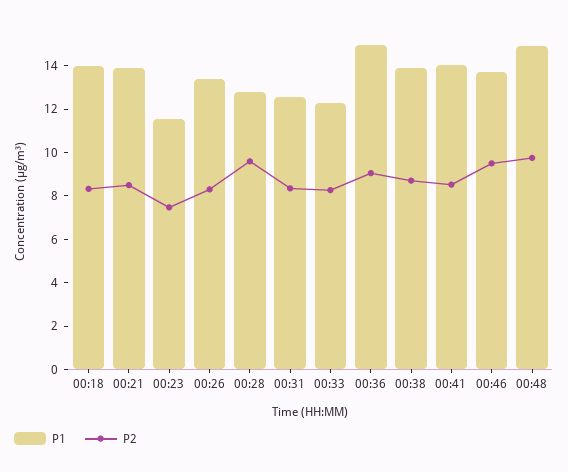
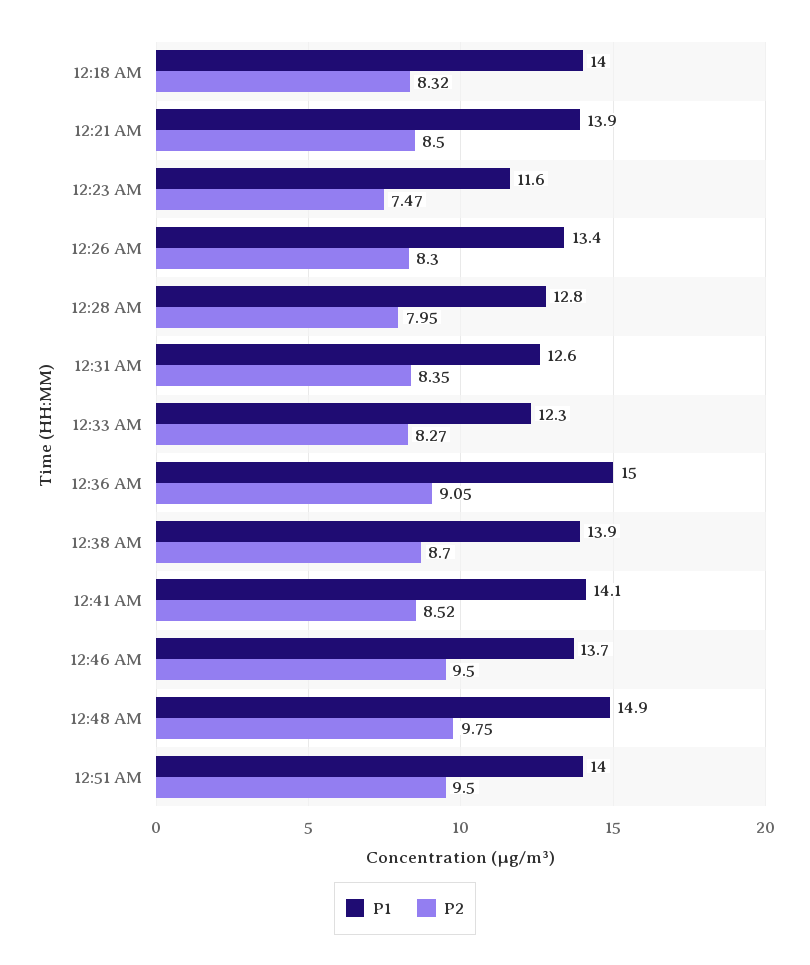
P2, 00:28: 9.5 -> 7.95
P1, 12:51 AM: none -> 14
P2, 12:51 AM: none -> 9.5

